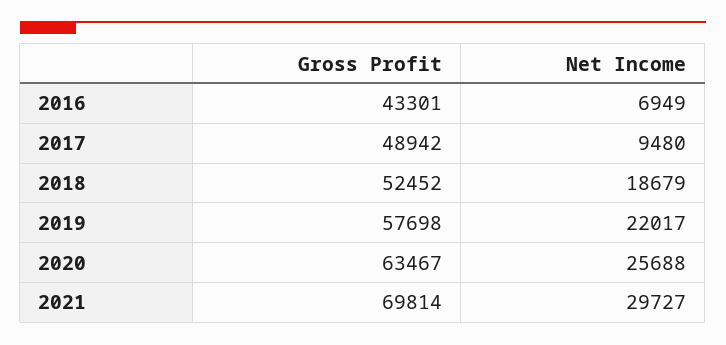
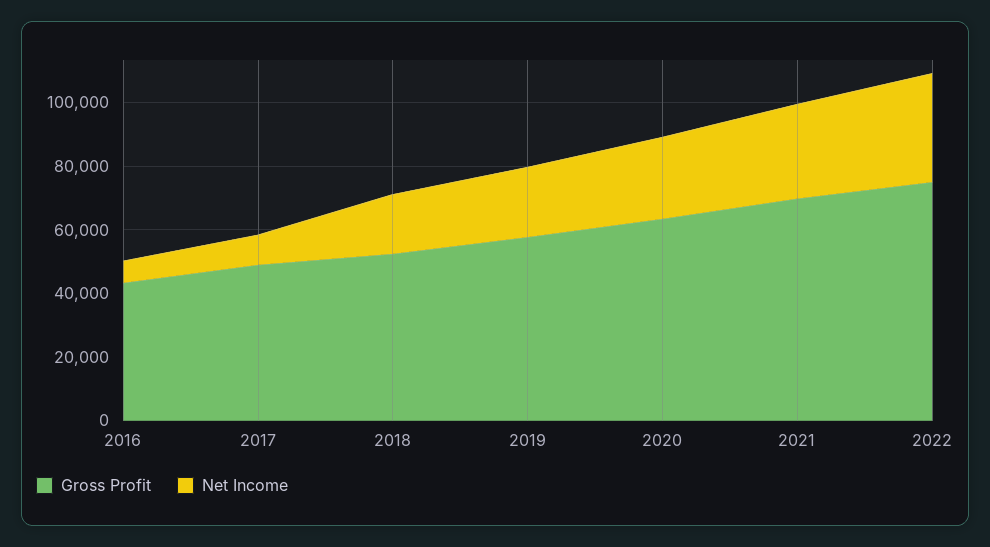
Gross Profit, 2022: none -> 75000
Net Income, 2022: none -> 35000

